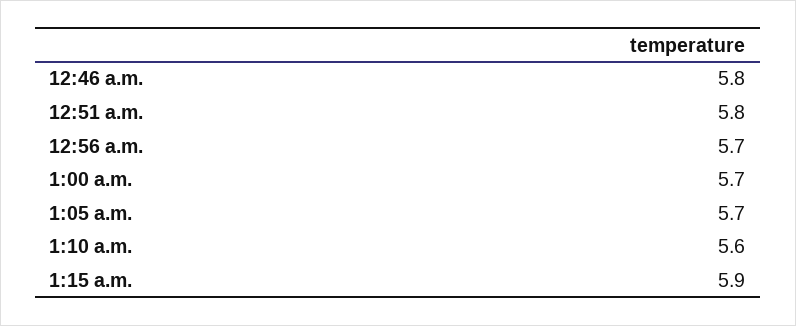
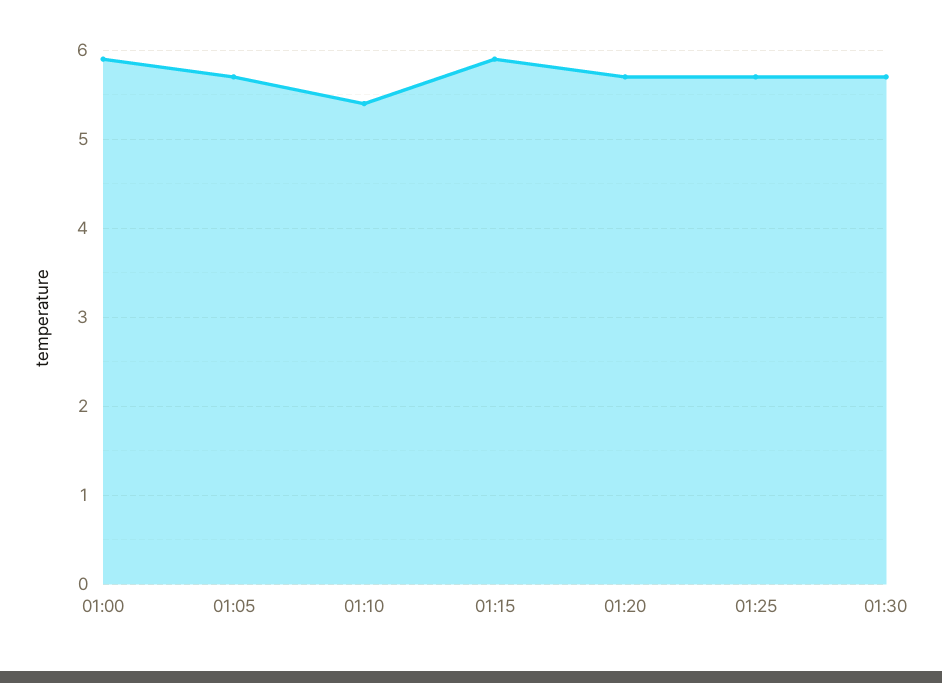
12:46 a.m.: 5.8 -> none
12:51 a.m.: 5.8 -> none
12:56 a.m.: 5.7 -> none
1:00 a.m.: 5.7 -> 5.9
1:10 a.m.: 5.6 -> 5.4
01:20: none -> 5.7
01:25: none -> 5.7
01:30: none -> 5.7

